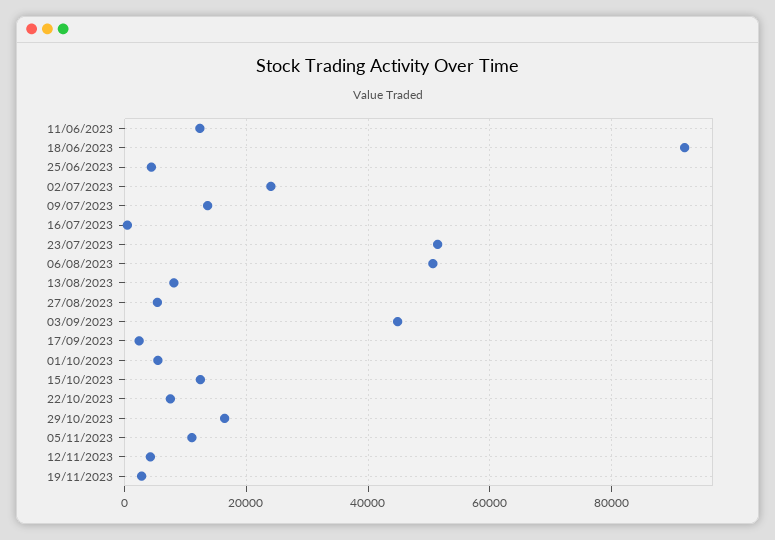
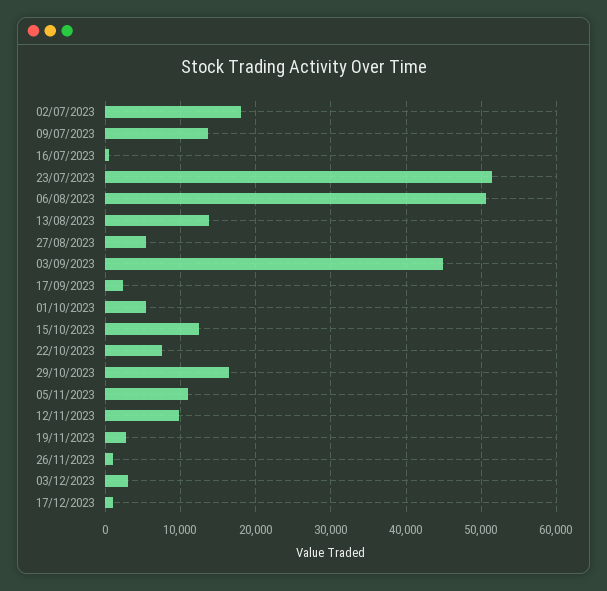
11/06/2023: 12000 -> none
18/06/2023: 92000 -> none
25/06/2023: 4000 -> none
02/07/2023: 24000 -> 18000
13/08/2023: 8000 -> 14000
12/11/2023: 4000 -> 10000
26/11/2023: none -> 1000
03/12/2023: none -> 3000
17/12/2023: none -> 1000

